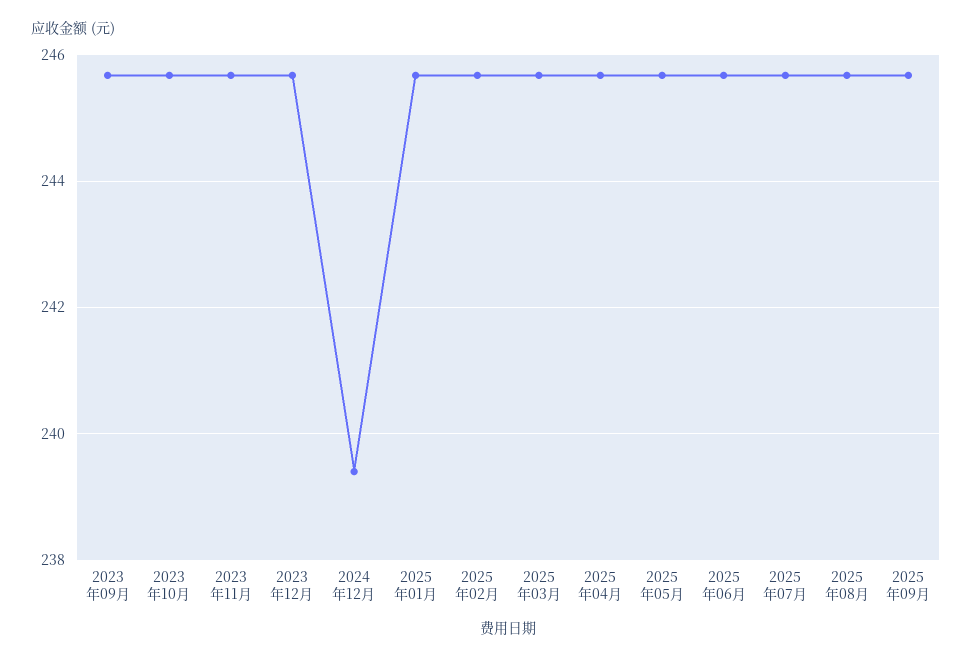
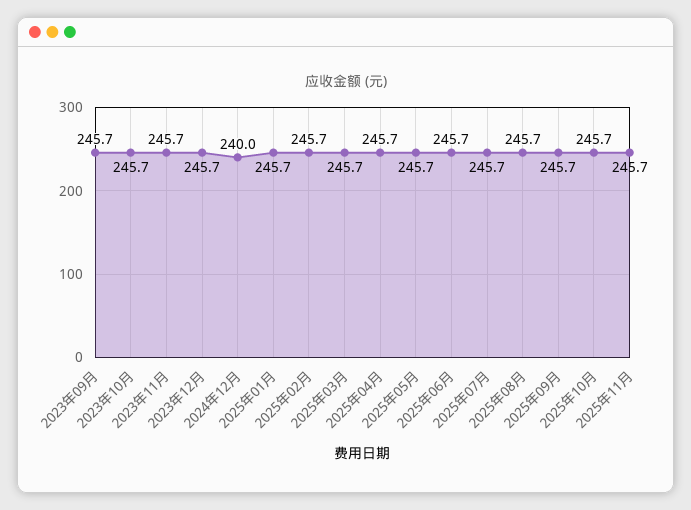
2024年12月: 239.4 -> 240
2025年10月: none -> 245.7
2025年11月: none -> 245.7

